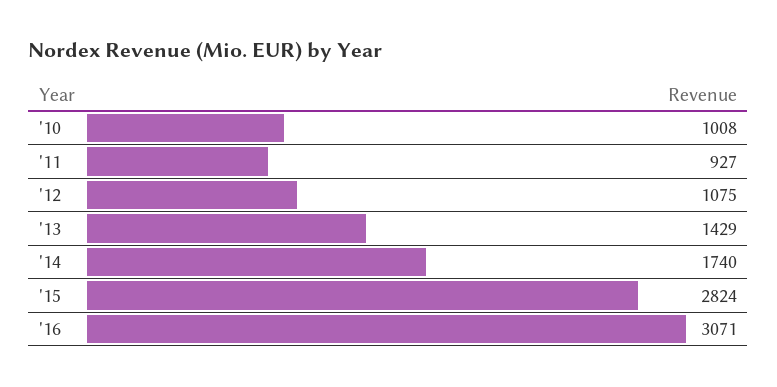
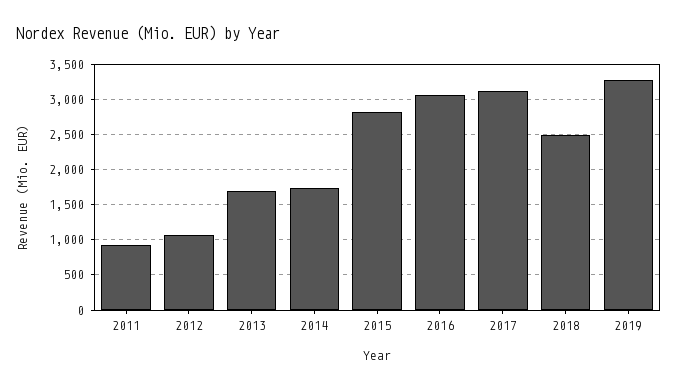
'10: 1008 -> none
'13: 1429 -> 1700
2017: none -> 3100
2018: none -> 2500
2019: none -> 3300

